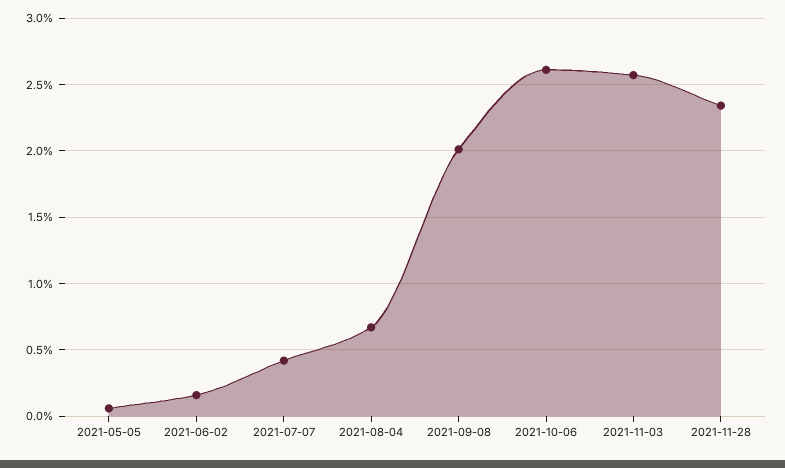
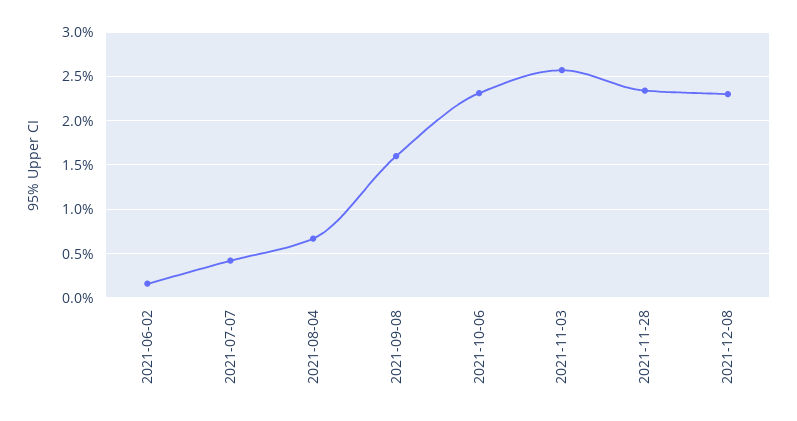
2021-05-05: 0.05 -> none
2021-09-08: 2 -> 1.6
2021-10-06: 2.6 -> 2.3
2021-12-08: none -> 2.3

